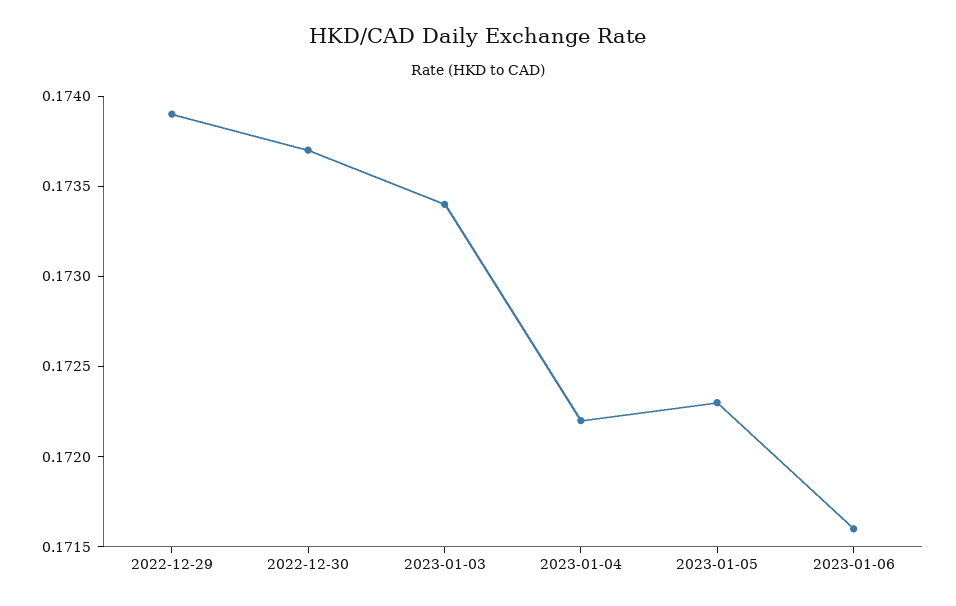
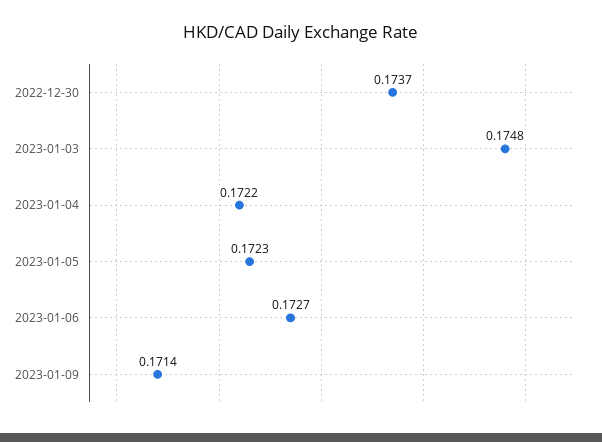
2022-12-29: 0.1739 -> none
2023-01-03: 0.1734 -> 0.1748
2023-01-06: 0.1716 -> 0.1727
2023-01-09: none -> 0.1714

